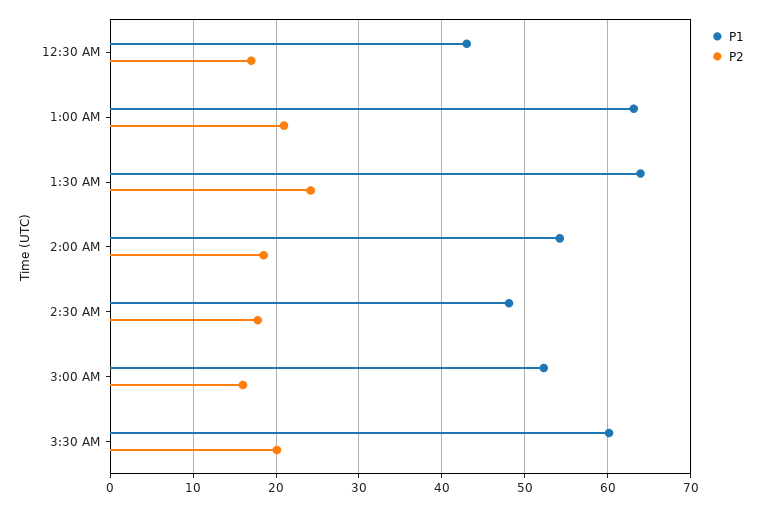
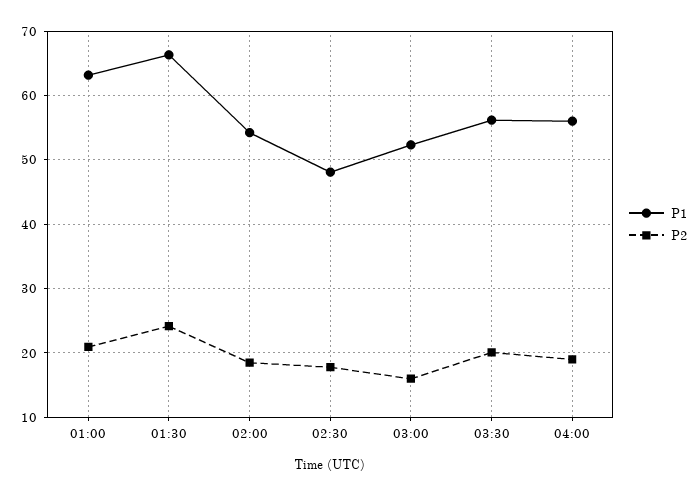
P1, 12:30 AM: 43 -> none
P2, 12:30 AM: 17 -> none
P1, 1:30 AM: 64 -> 66
P1, 3:30 AM: 60 -> 56
P1, 04:00: none -> 56
P2, 04:00: none -> 19

